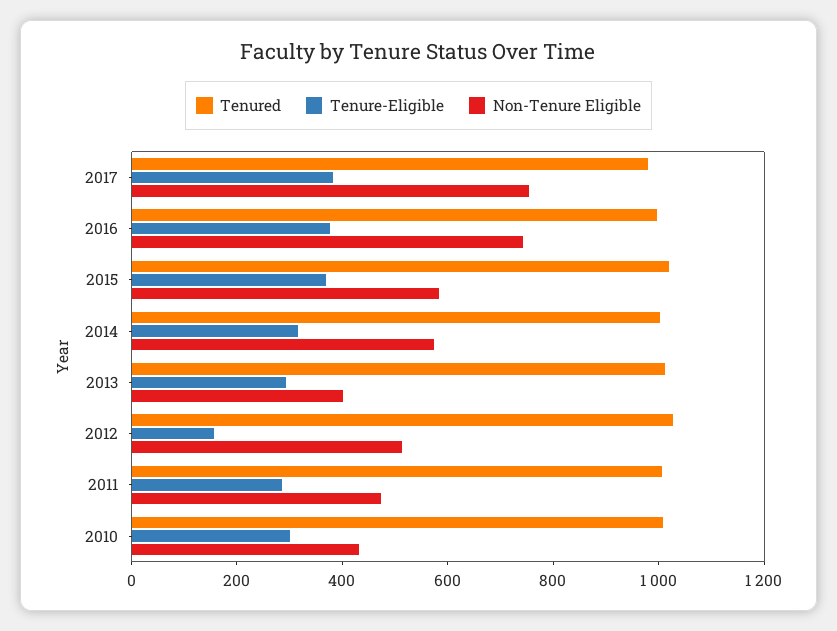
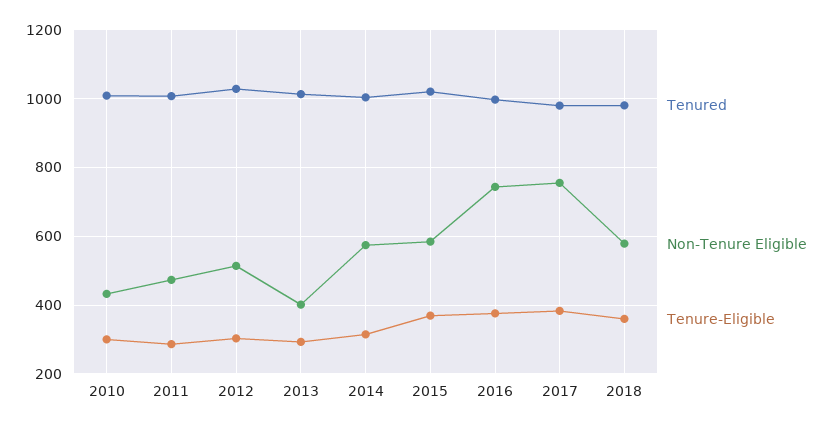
Tenure-Eligible, 2012: 150 -> 300
Tenured, 2018: none -> 980
Non-Tenure Eligible, 2018: none -> 580
Tenure-Eligible, 2018: none -> 360

